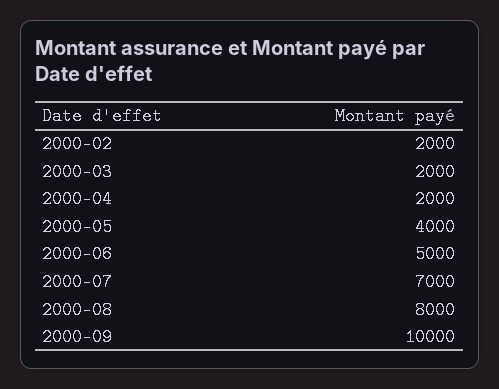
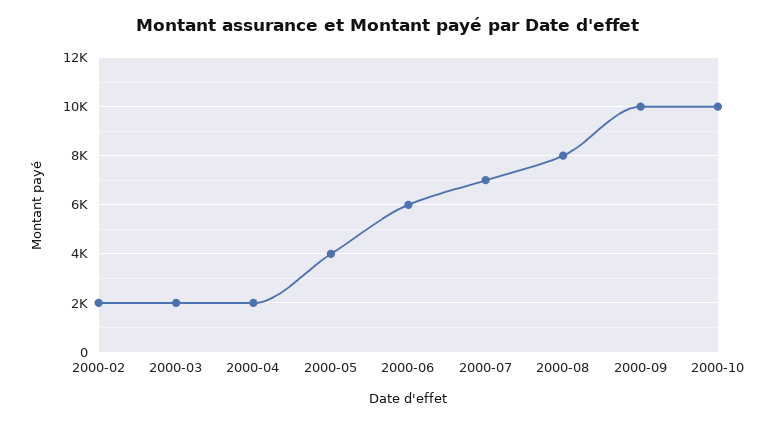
2000-06: 5000 -> 6000
2000-10: none -> 10000

